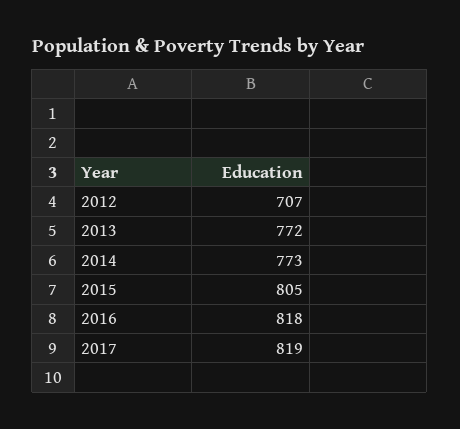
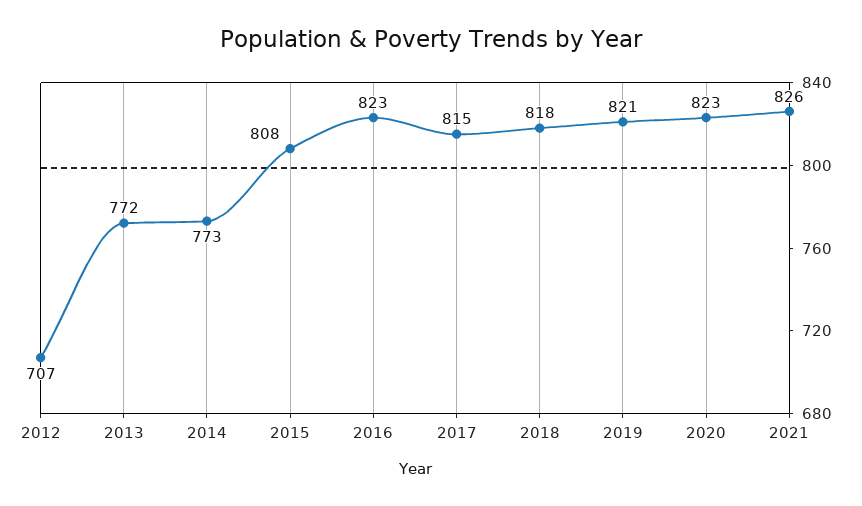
2015: 805 -> 808
2016: 818 -> 823
2017: 819 -> 815
2018: none -> 818
2019: none -> 821
2020: none -> 823
2021: none -> 826

